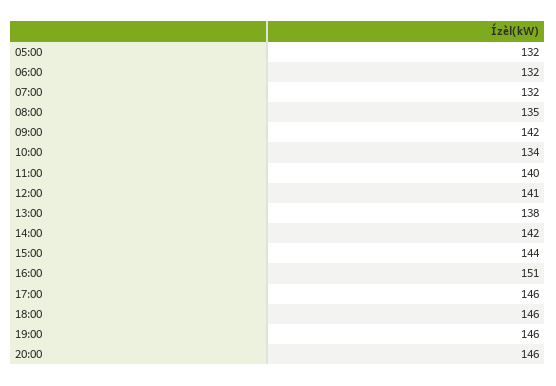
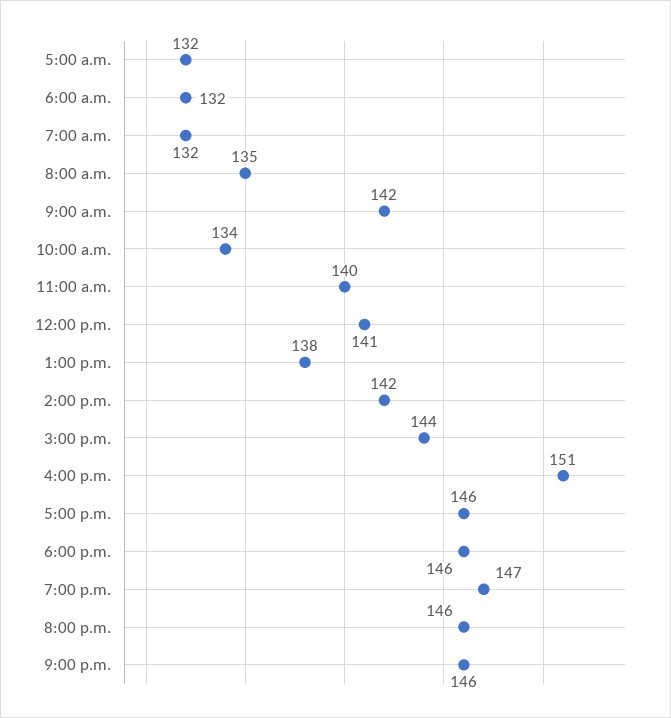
19:00: 146 -> 147
9:00 p.m.: none -> 146

